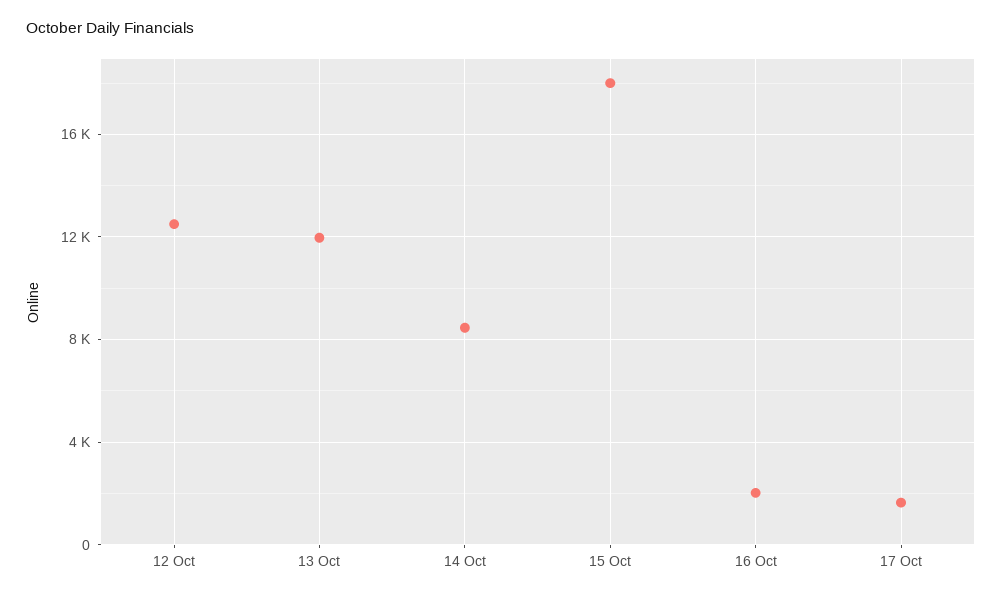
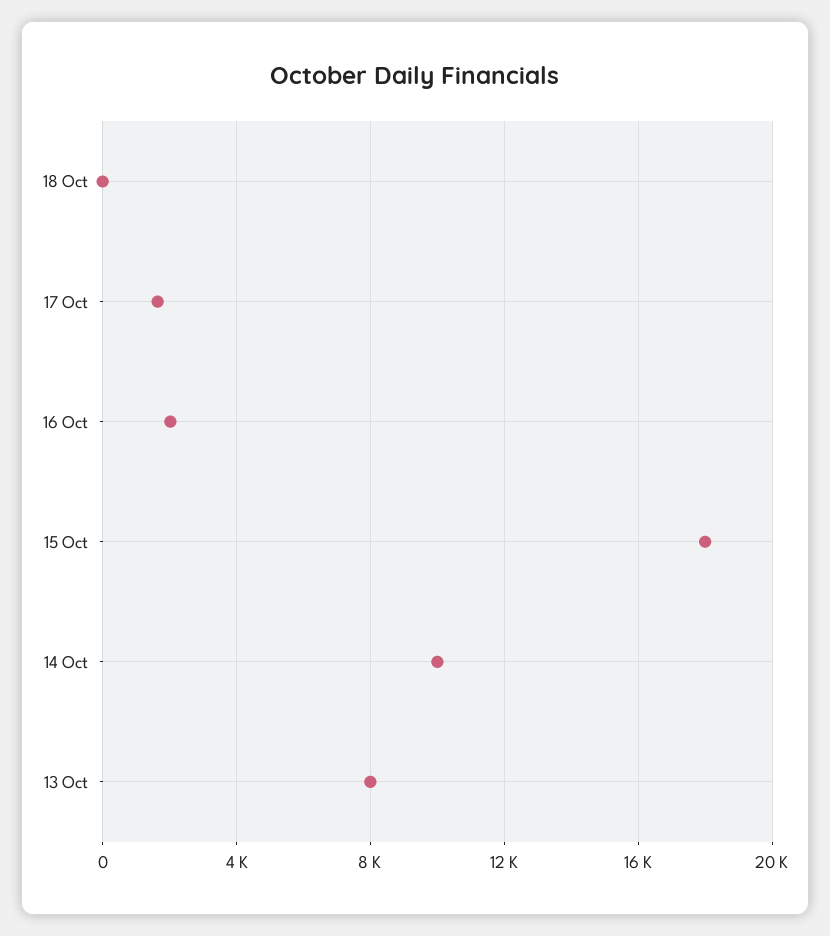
12 Oct: 12500 -> none
13 Oct: 12000 -> 8000
14 Oct: 8500 -> 10000
18 Oct: none -> 0

